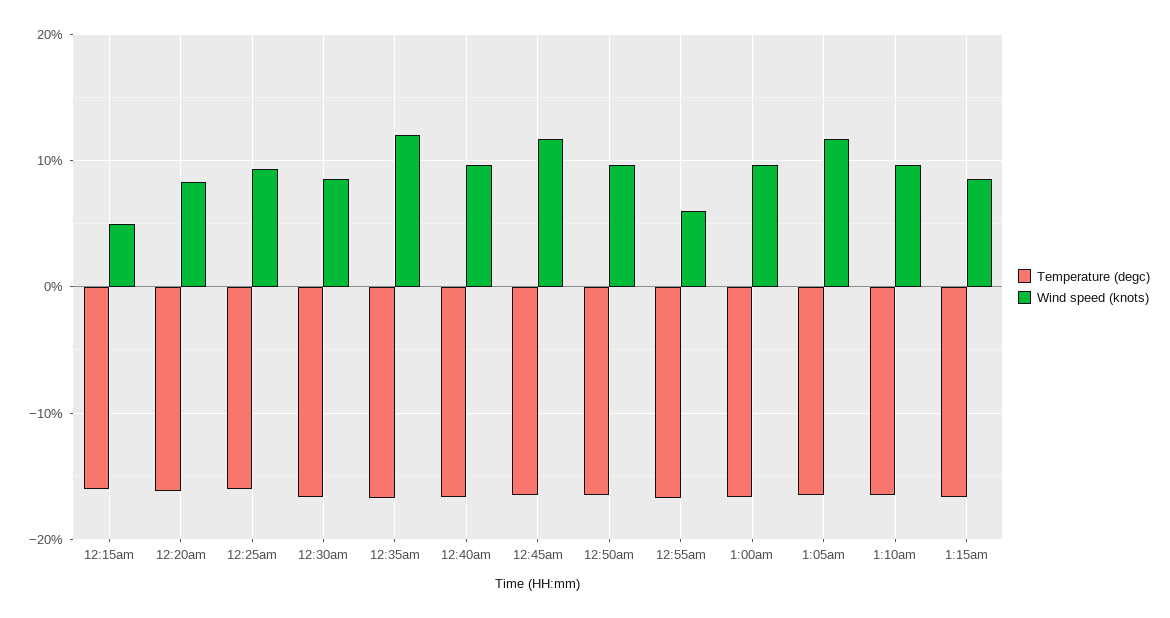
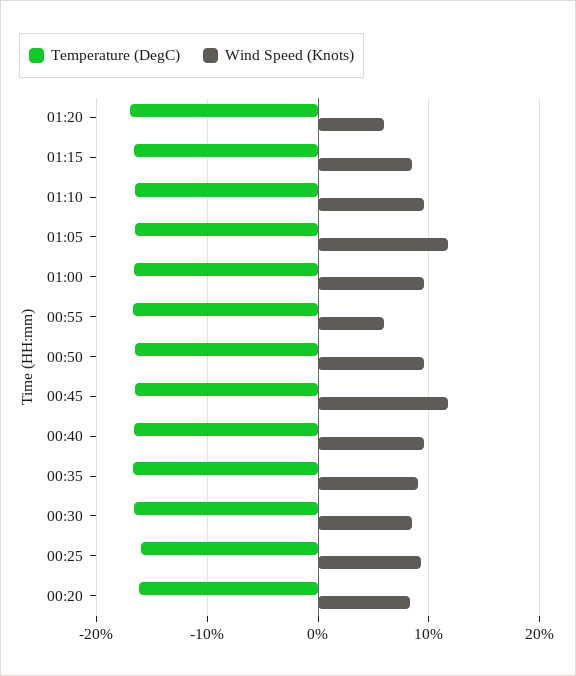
Temperature (degc), 12:15am: -16 -> none
Wind speed (knots), 12:15am: 5 -> none
Wind speed (knots), 12:35am: 12 -> 9
Temperature (degc), 01:20: none -> -17
Wind speed (knots), 01:20: none -> 6

